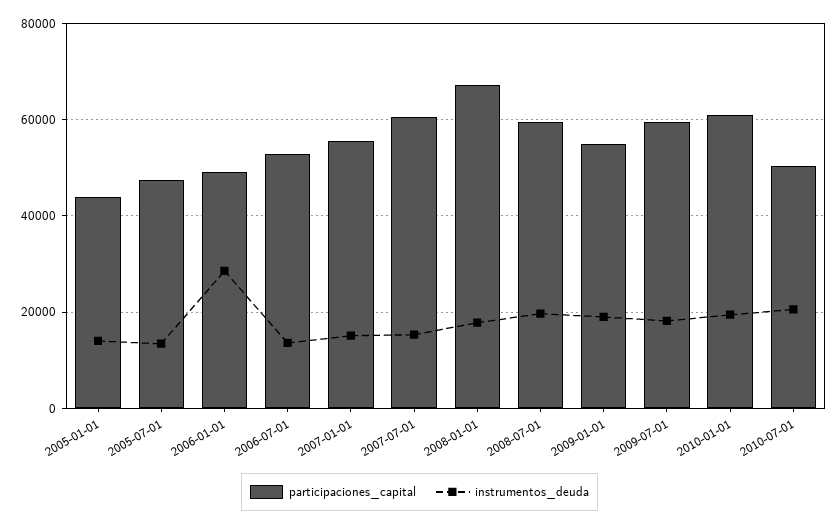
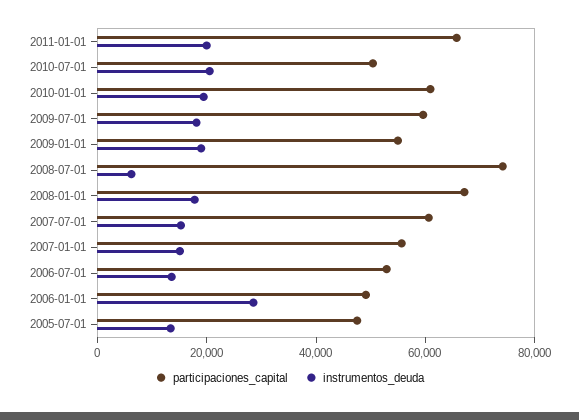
participaciones_capital, 2005-01-01: 44000 -> none
instrumentos_deuda, 2005-01-01: 14000 -> none
participaciones_capital, 2008-07-01: 60000 -> 75000
instrumentos_deuda, 2008-07-01: 20000 -> 5000
participaciones_capital, 2011-01-01: none -> 65000
instrumentos_deuda, 2011-01-01: none -> 20000

